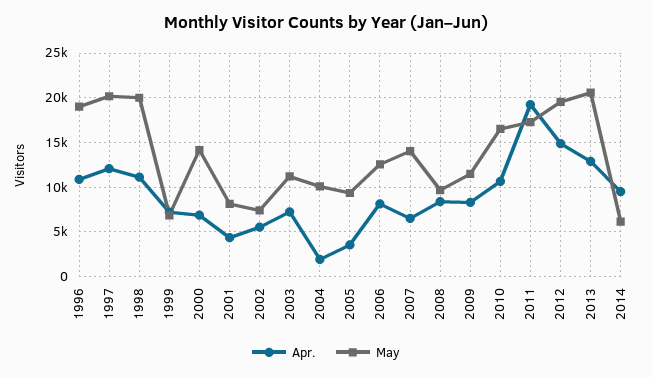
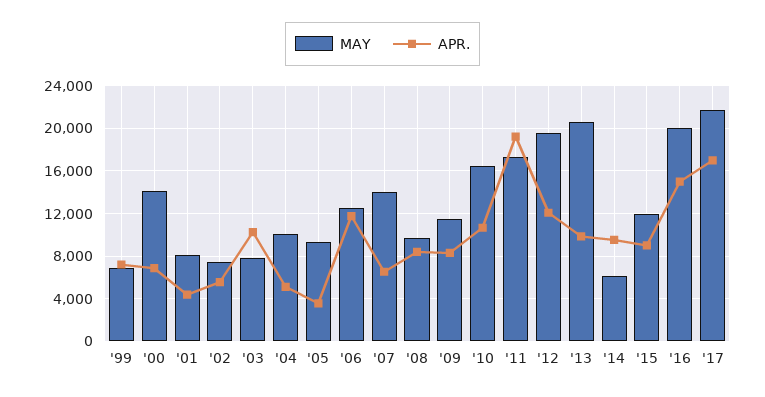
Apr., 1996: 11000 -> none
May, 1996: 19000 -> none
Apr., 1997: 12000 -> none
May, 1997: 20000 -> none
Apr., 1998: 11000 -> none
May, 1998: 20000 -> none
Apr., 2003: 7000 -> 10000
May, 2003: 11000 -> 8000
Apr., 2004: 2000 -> 5000
Apr., 2006: 8000 -> 12000
Apr., 2012: 15000 -> 12000
Apr., 2013: 13000 -> 10000
May, '15: none -> 12000
Apr., '15: none -> 9000
May, '16: none -> 20000
Apr., '16: none -> 15000
May, '17: none -> 22000
Apr., '17: none -> 17000

